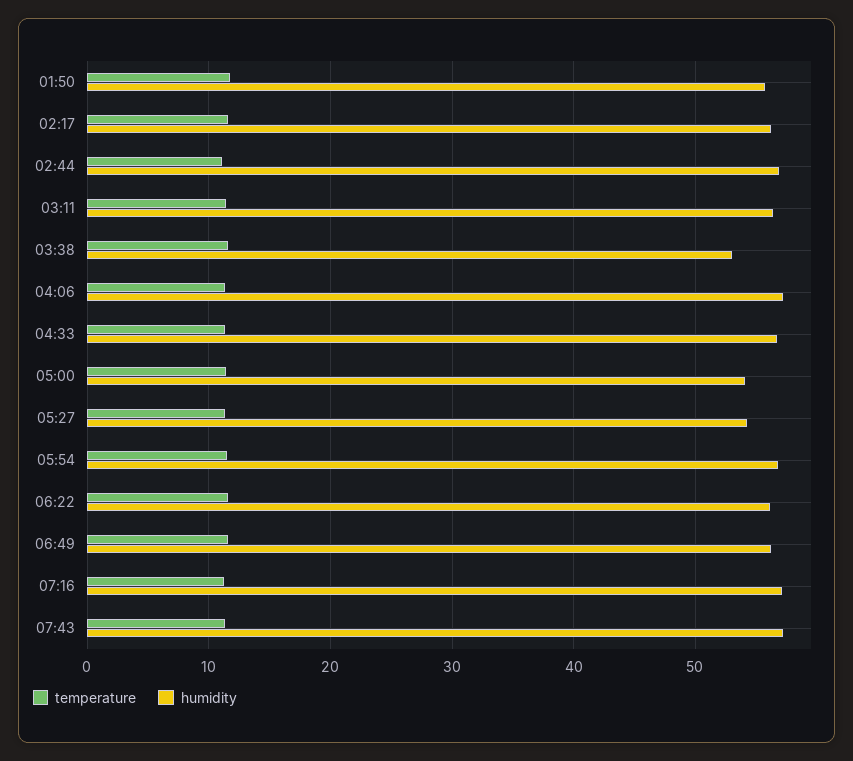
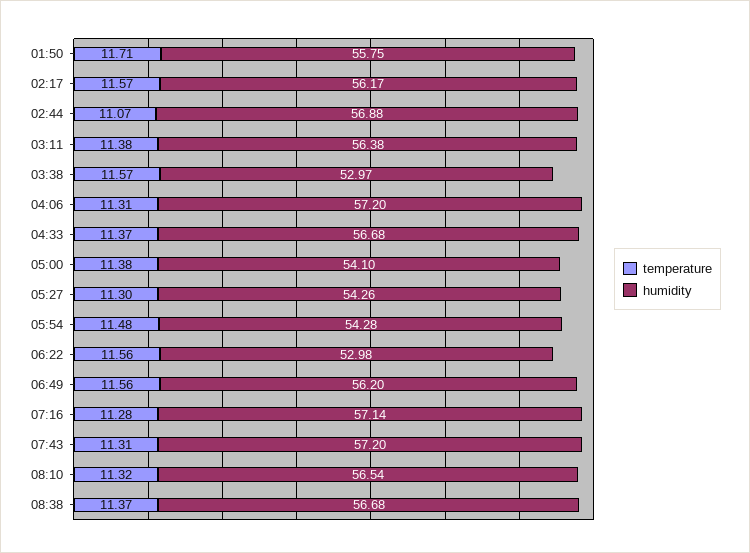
humidity, 05:54: 57 -> 54.28
humidity, 06:22: 56 -> 52.98
temperature, 08:10: none -> 11.32
humidity, 08:10: none -> 56.54
temperature, 08:38: none -> 11.37
humidity, 08:38: none -> 56.68

